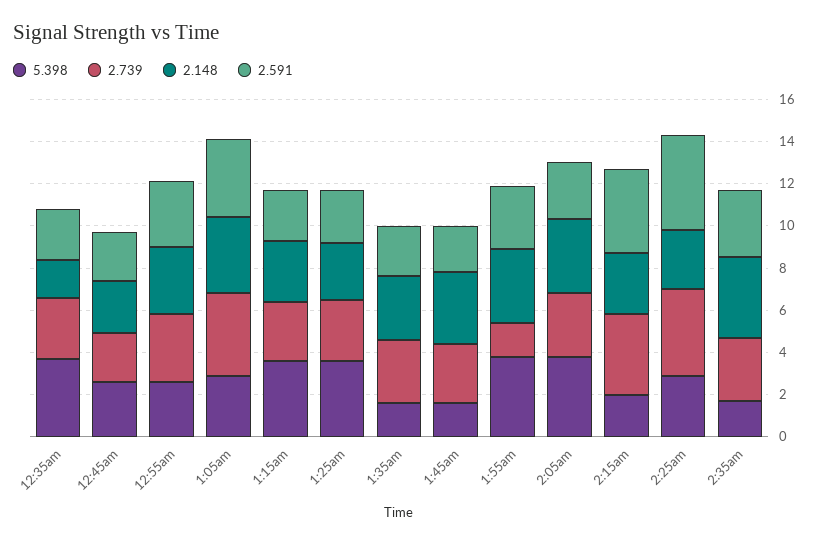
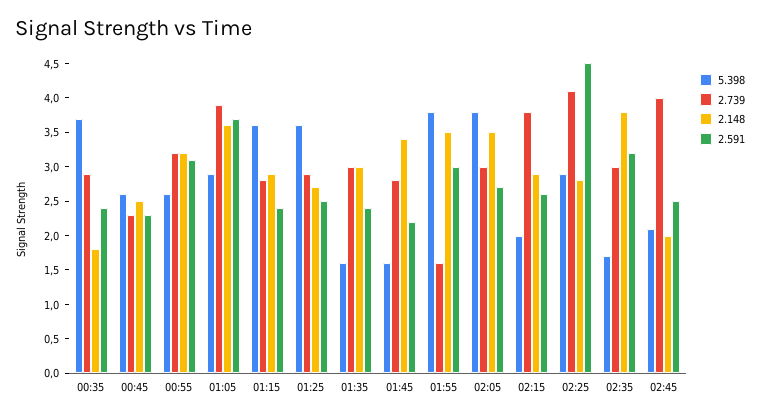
2.591, 2:15am: 4 -> 2.5
5.398, 02:45: none -> 2
2.739, 02:45: none -> 4
2.148, 02:45: none -> 2
2.591, 02:45: none -> 2.5

